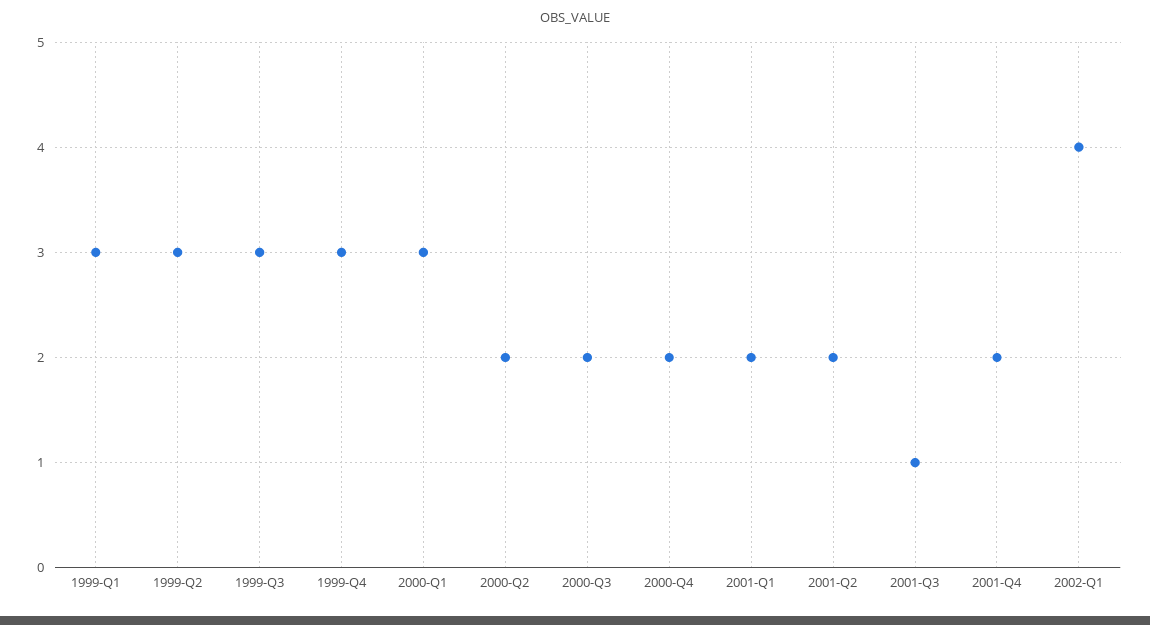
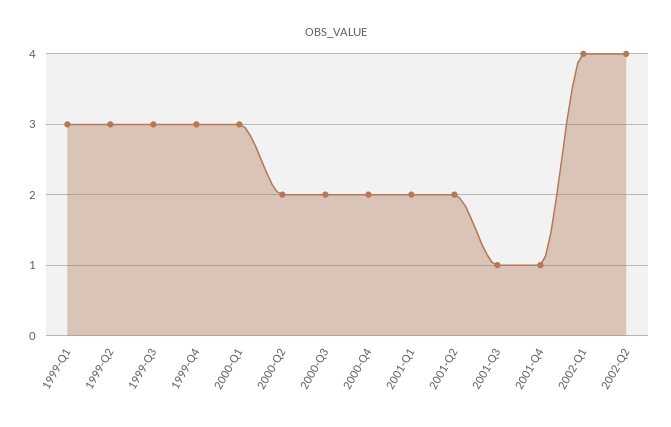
2001-Q4: 2 -> 1
2002-Q2: none -> 4

